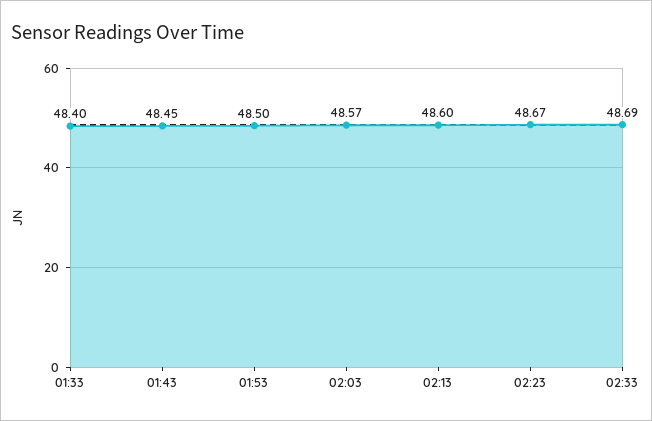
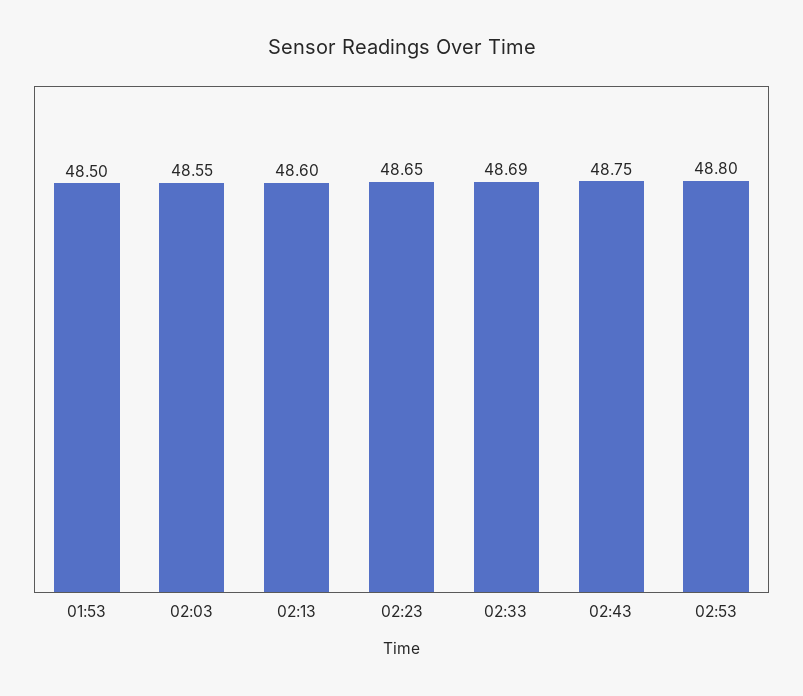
01:33: 48.4 -> none
01:43: 48.45 -> none
02:03: 48.57 -> 48.55
02:23: 48.67 -> 48.65
02:43: none -> 48.75
02:53: none -> 48.8

